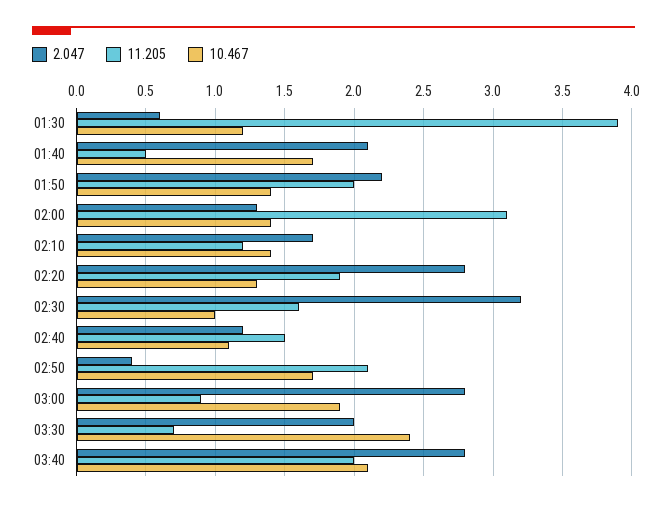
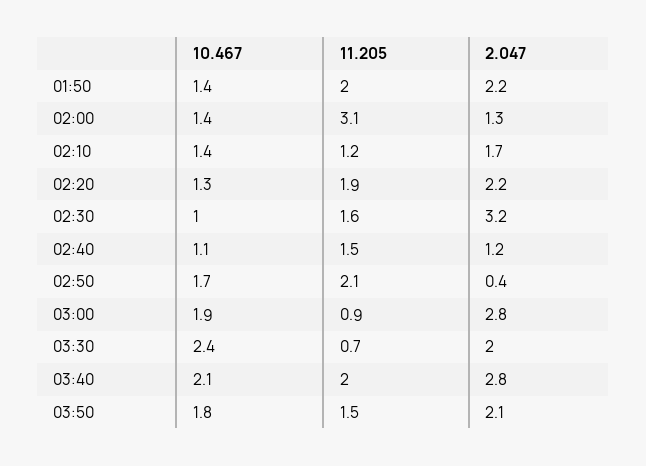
2.047, 01:30: 0.6 -> none
11.205, 01:30: 3.9 -> none
10.467, 01:30: 1.2 -> none
2.047, 01:40: 2.1 -> none
11.205, 01:40: 0.5 -> none
10.467, 01:40: 1.7 -> none
2.047, 02:20: 2.8 -> 2.2
10.467, 03:50: none -> 1.8
11.205, 03:50: none -> 1.5
2.047, 03:50: none -> 2.1

